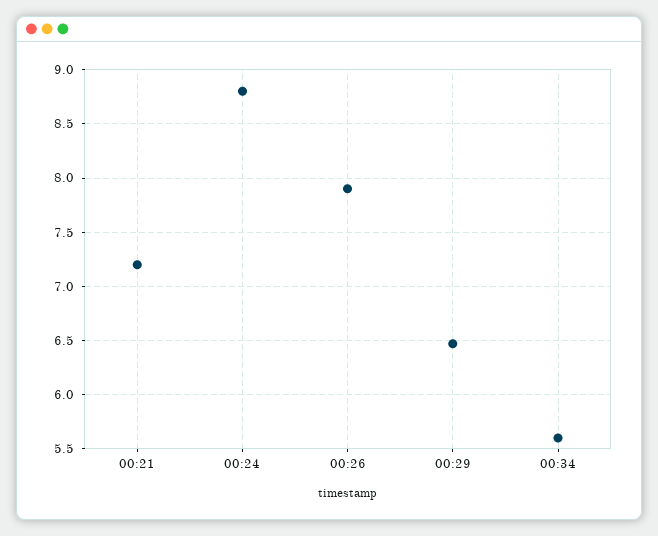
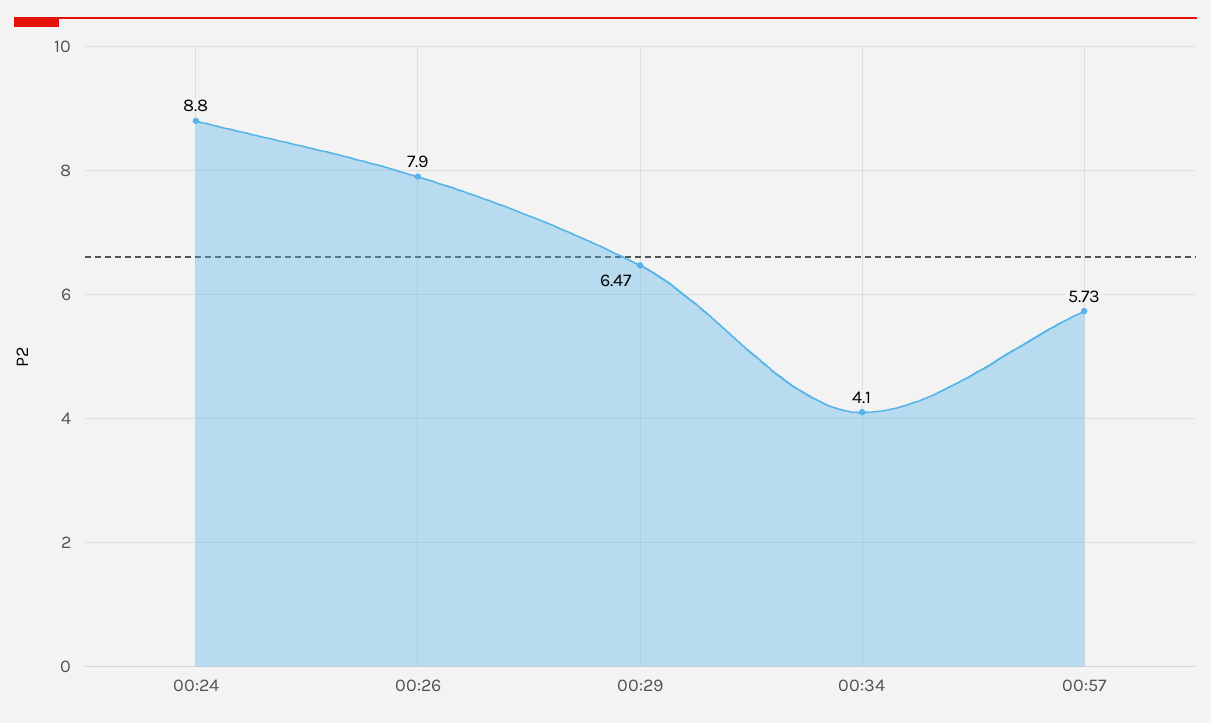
00:21: 7.2 -> none
00:34: 5.6 -> 4.1
00:57: none -> 5.73

